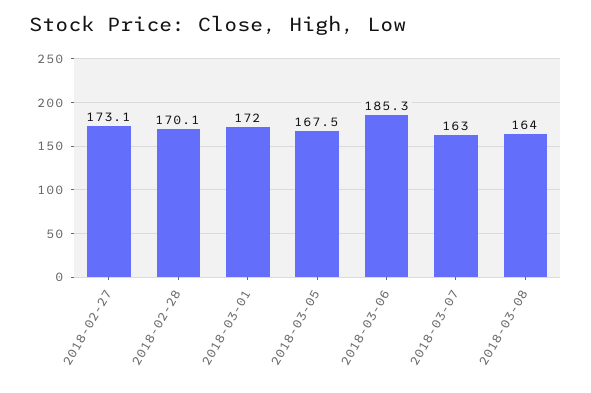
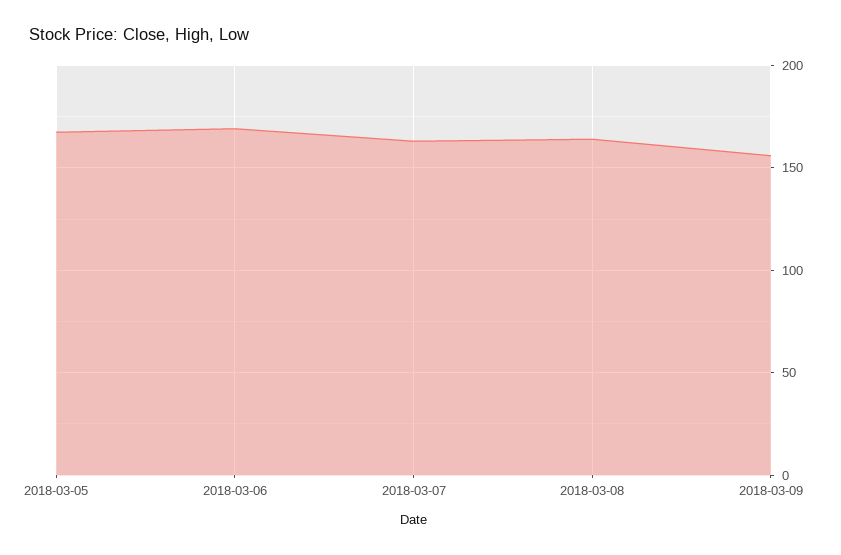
2018-02-27: 173.1 -> none
2018-02-28: 170.1 -> none
2018-03-01: 172 -> none
2018-03-06: 185.3 -> 170
2018-03-09: none -> 155

